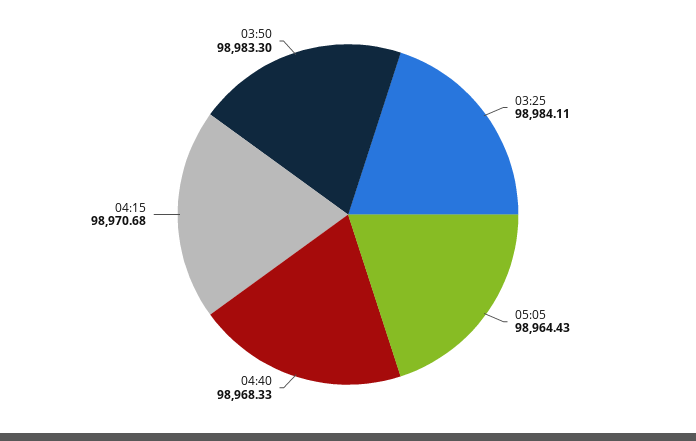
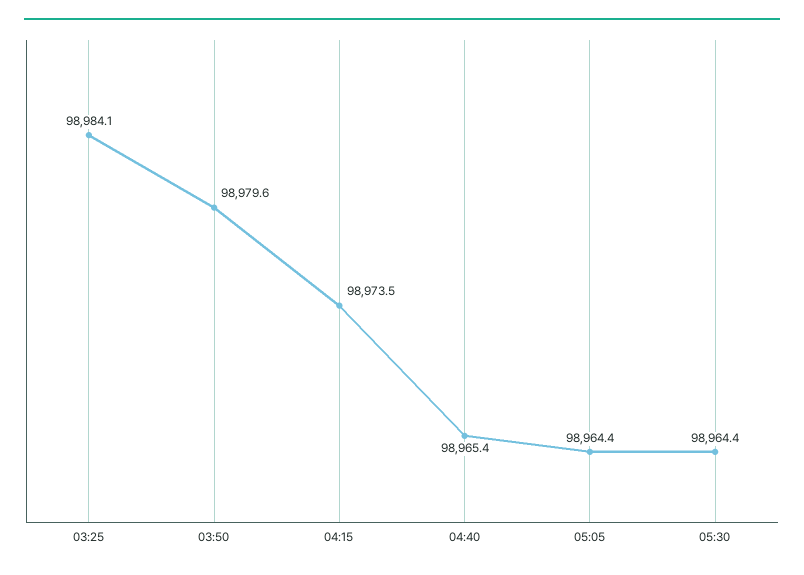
04:40: 98968.33 -> 98965.4
04:15: 98970.68 -> 98973.5
03:50: 98983.3 -> 98979.6
05:30: none -> 98964.4

